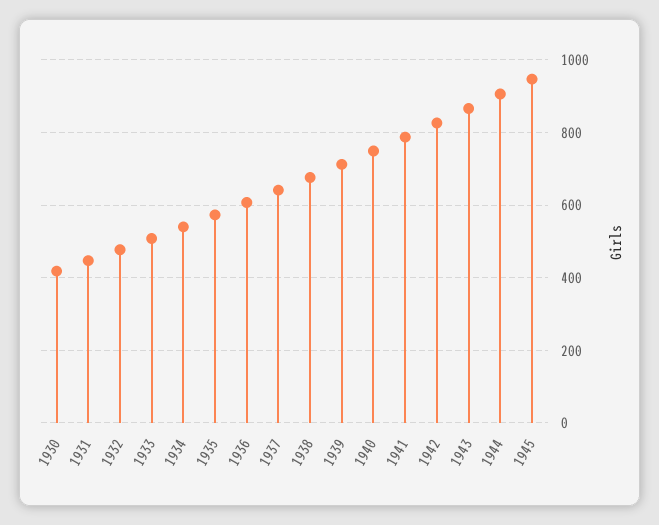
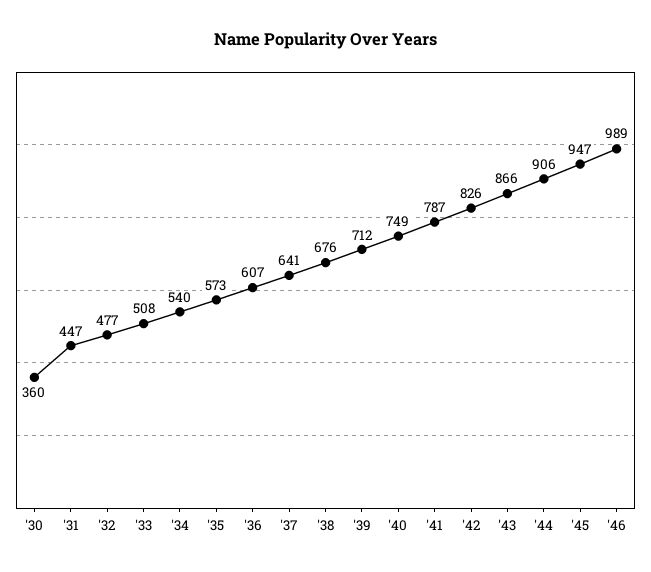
1930: 420 -> 360
'46: none -> 989

